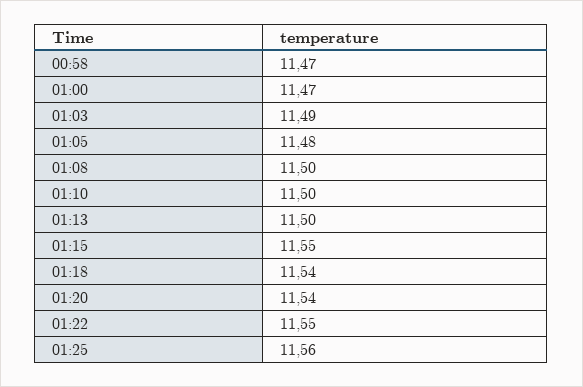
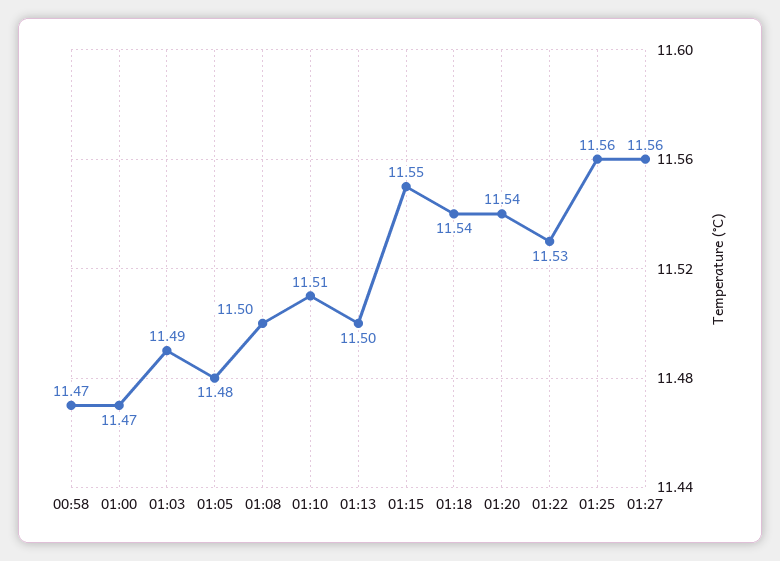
01:10: 11.5 -> 11.51
01:22: 11.55 -> 11.53
01:27: none -> 11.56

